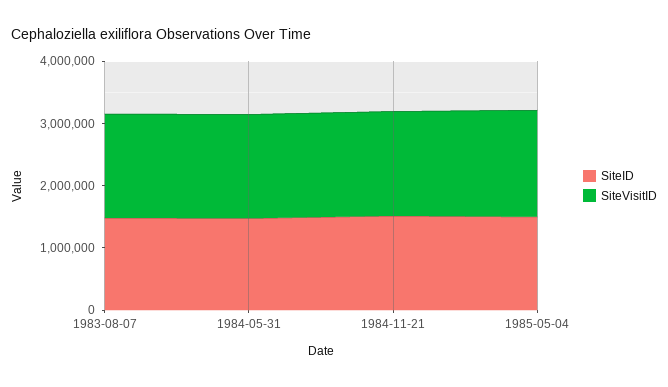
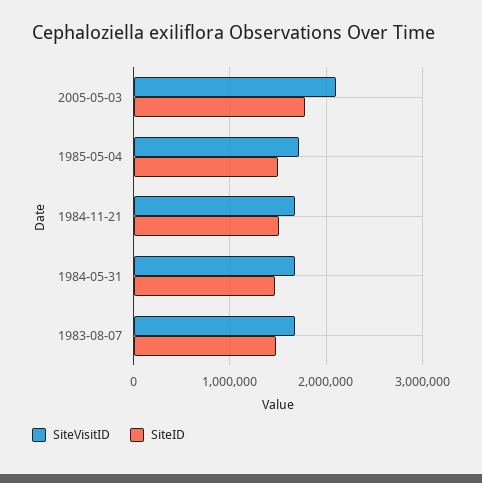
SiteVisitID, 2005-05-03: none -> 2100000
SiteID, 2005-05-03: none -> 1800000

